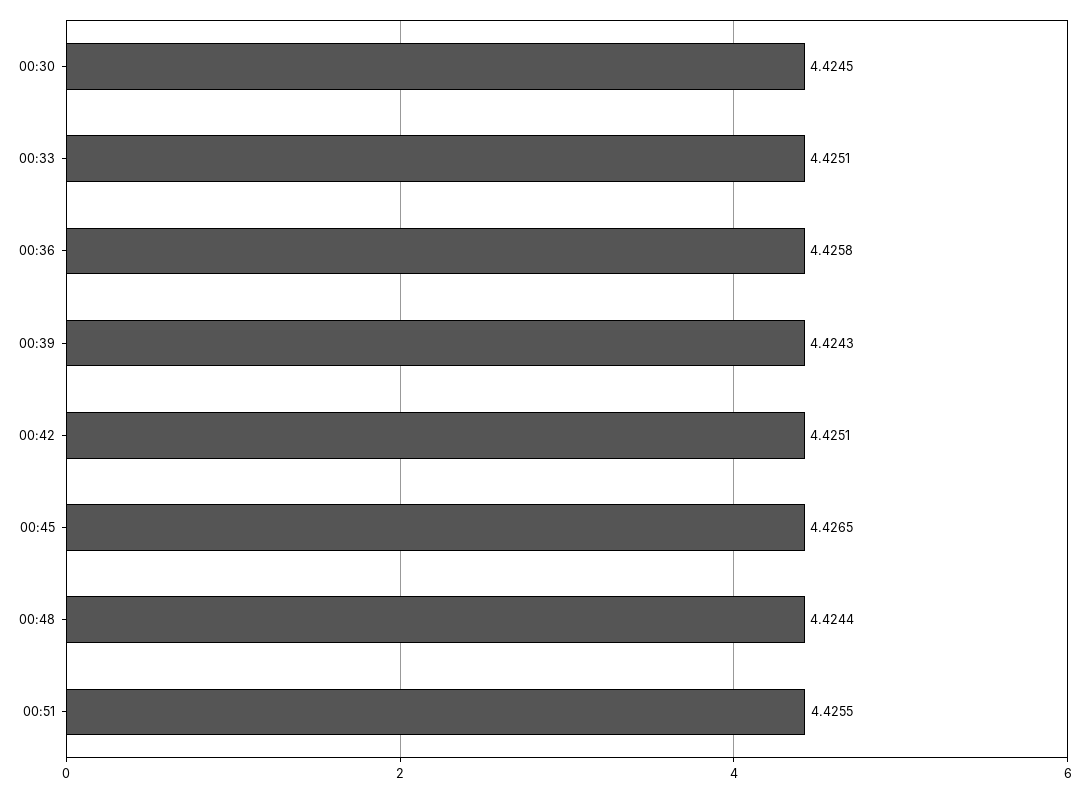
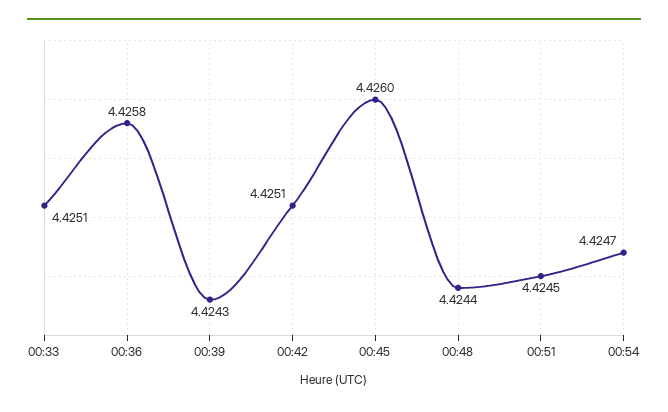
00:30: 4.4245 -> none
00:45: 4.4265 -> 4.426
00:51: 4.4255 -> 4.4245
00:54: none -> 4.4247

